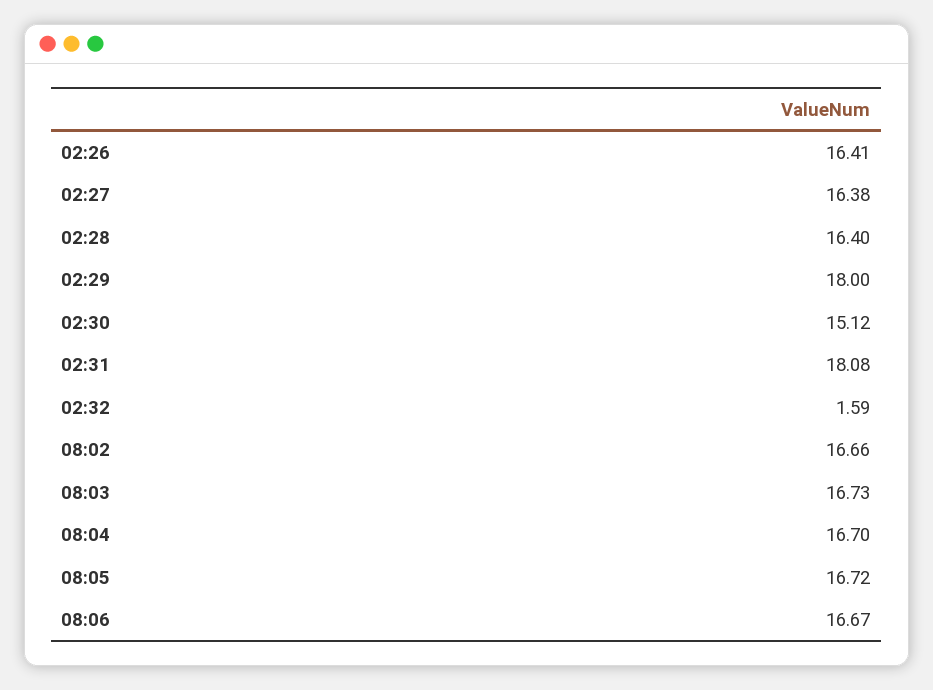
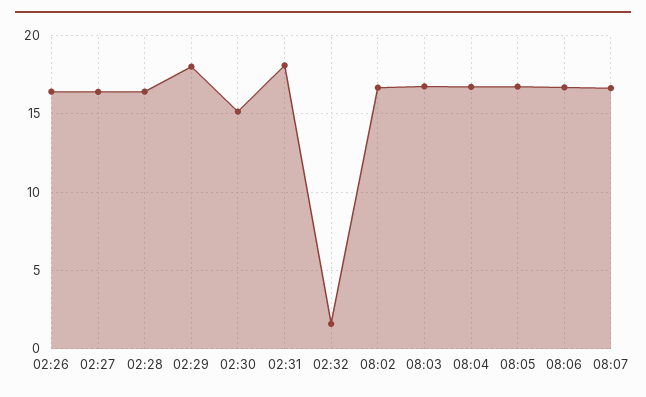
08:07: none -> 16.5

